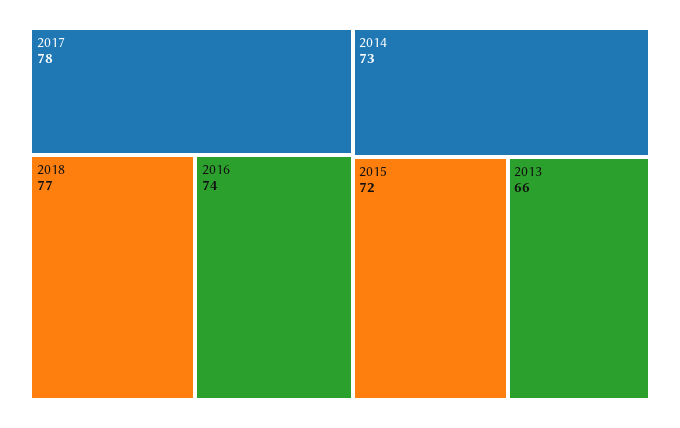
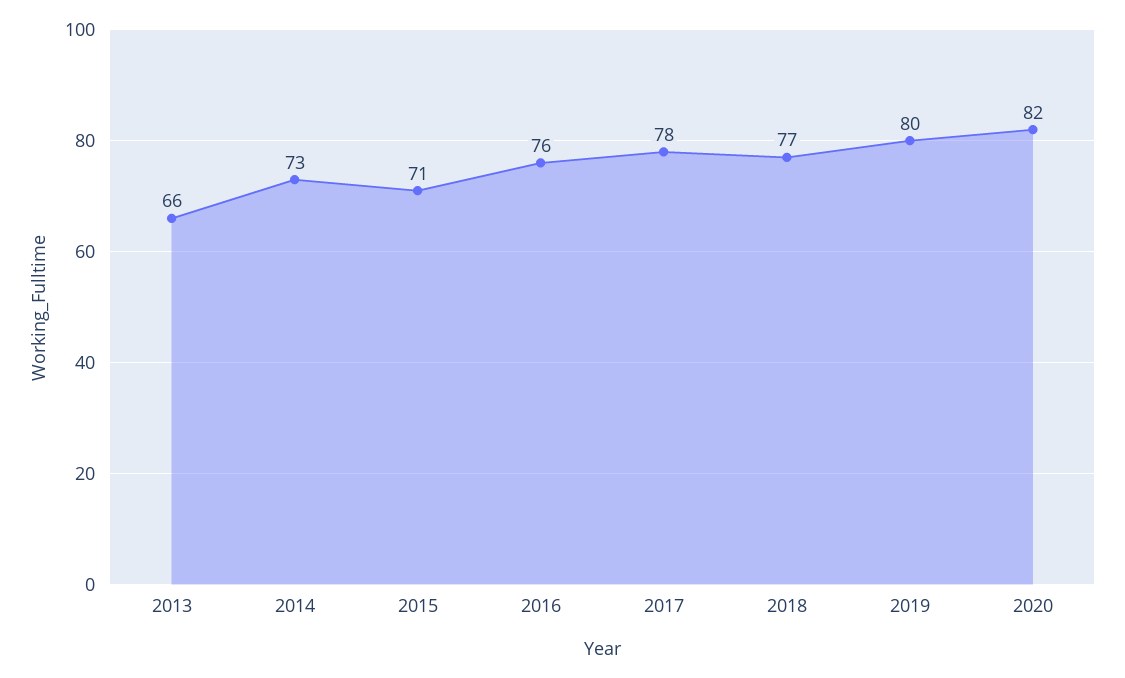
2016: 74 -> 76
2015: 72 -> 71
2019: none -> 80
2020: none -> 82

